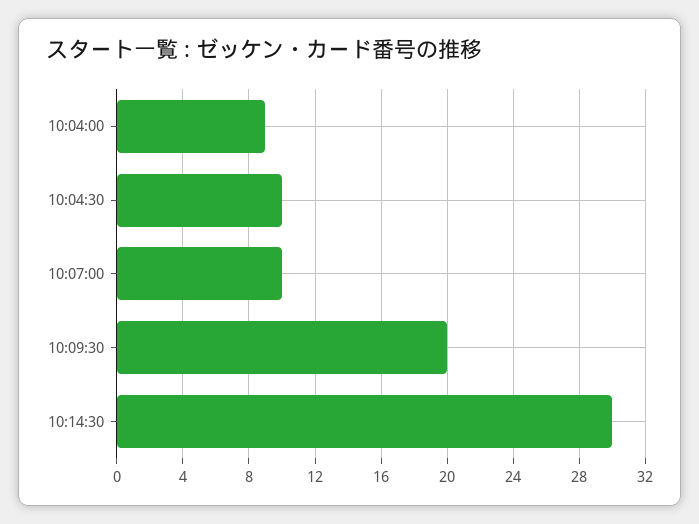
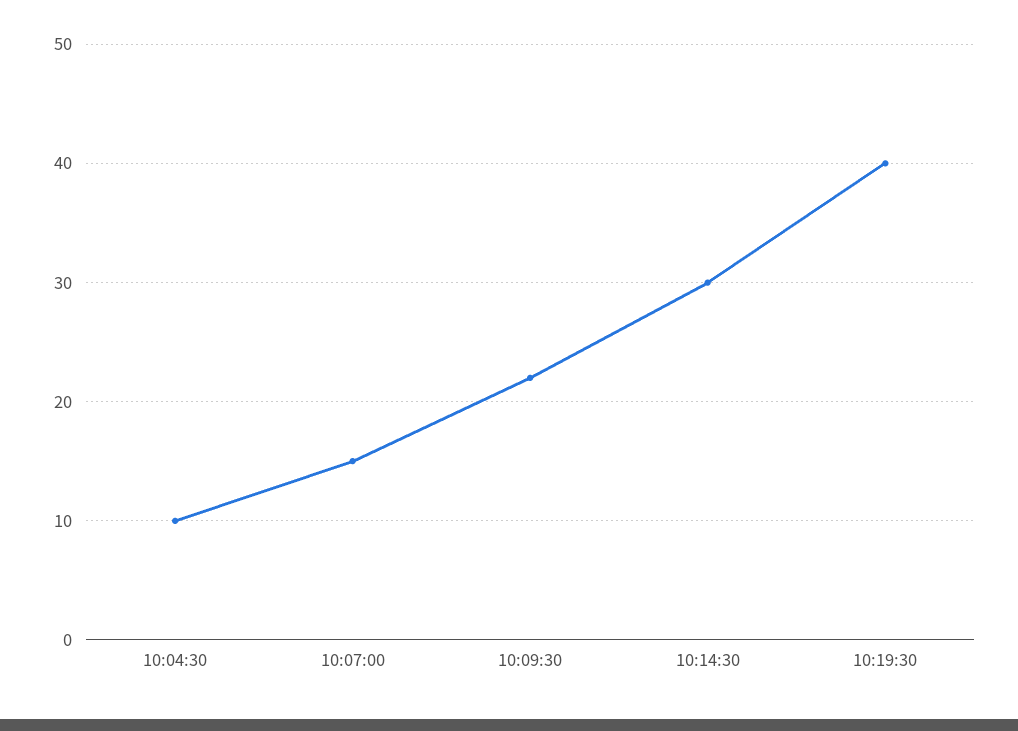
10:04:00: 9 -> none
10:07:00: 10 -> 15
10:09:30: 20 -> 22
10:19:30: none -> 40

